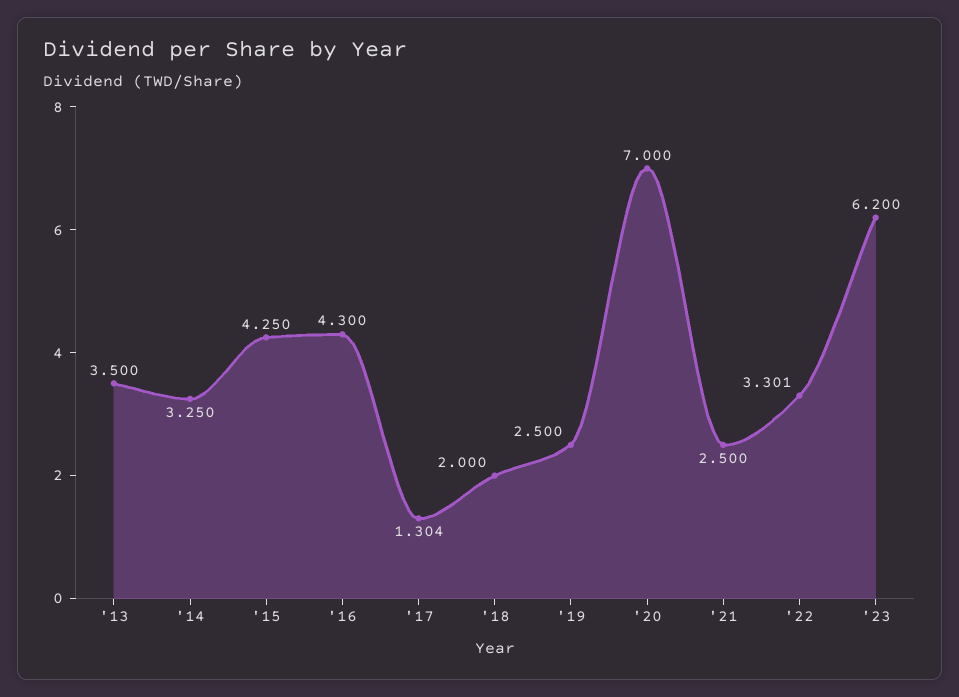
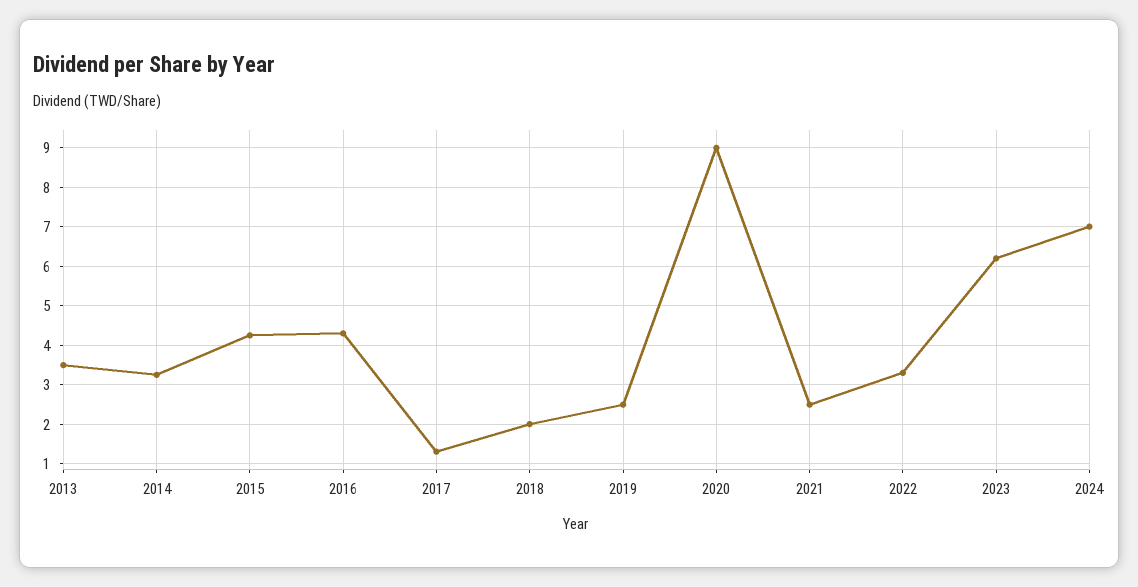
'20: 7 -> 9
2024: none -> 7

